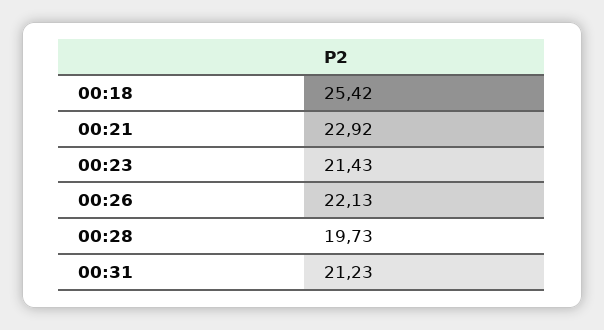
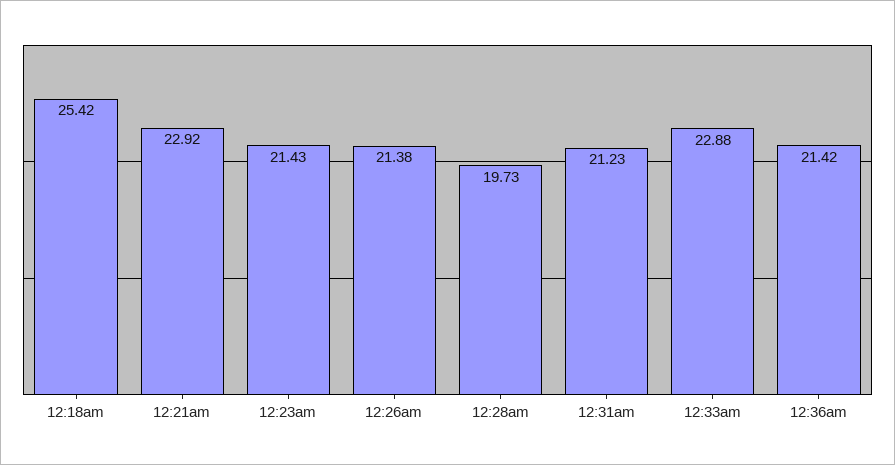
00:26: 22.13 -> 21.38
12:33am: none -> 22.88
12:36am: none -> 21.42

